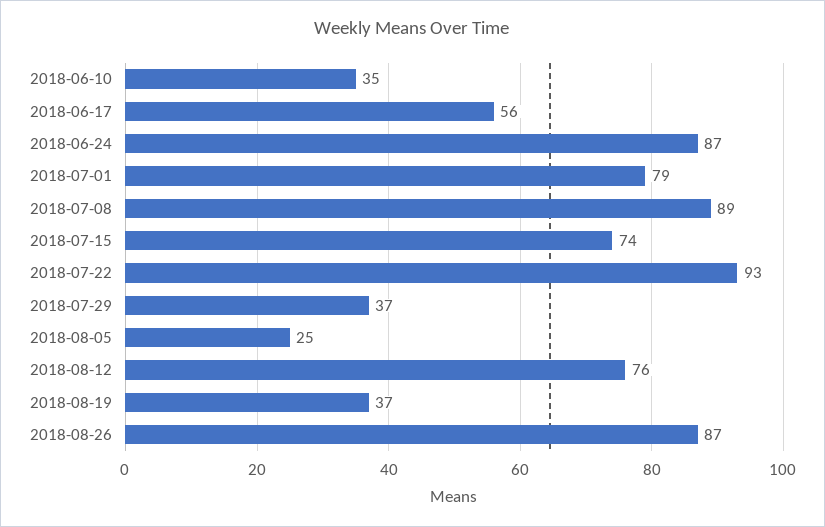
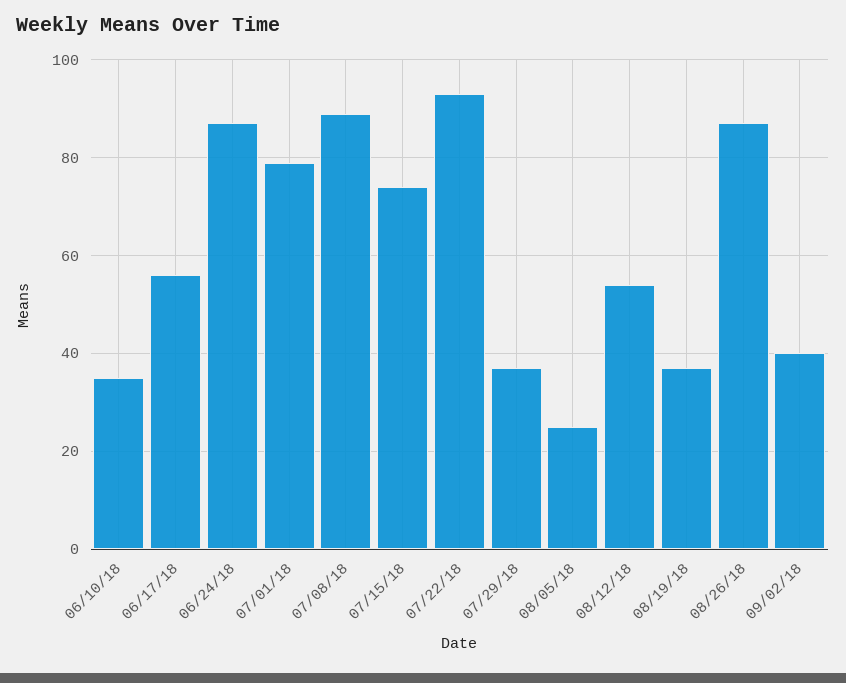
2018-08-12: 76 -> 55
09/02/18: none -> 40

